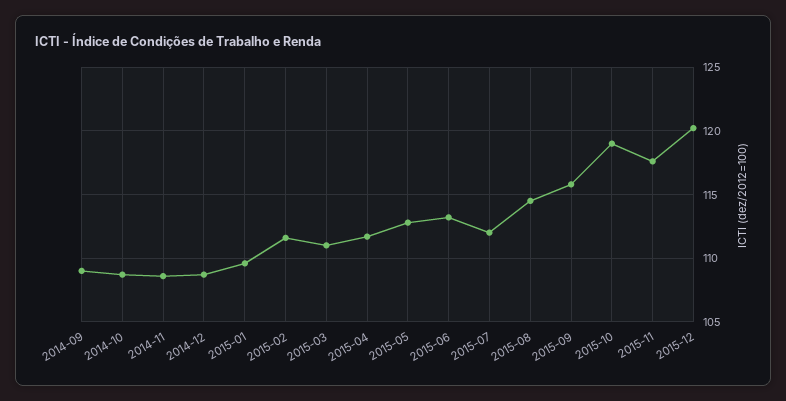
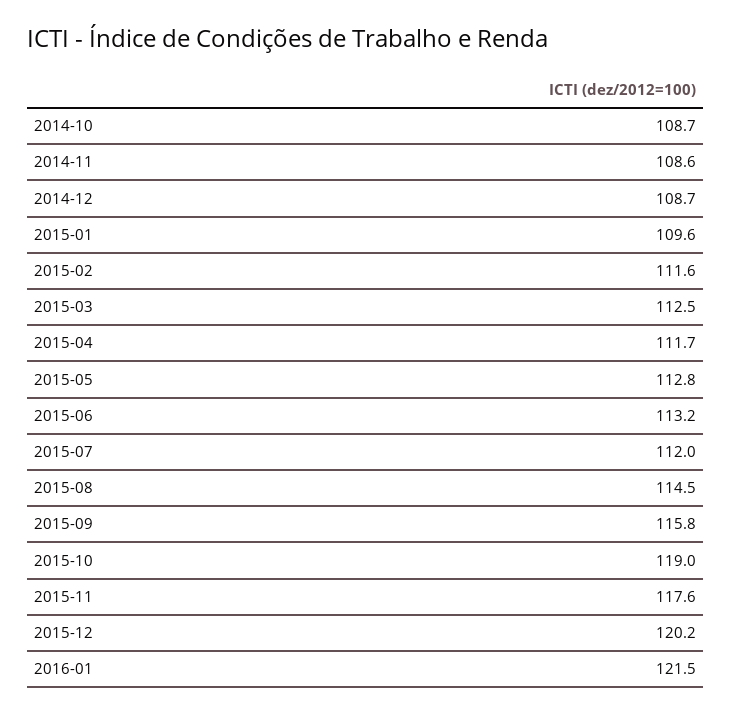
2014-09: 109 -> none
2015-03: 111 -> 112.5
2016-01: none -> 121.5

